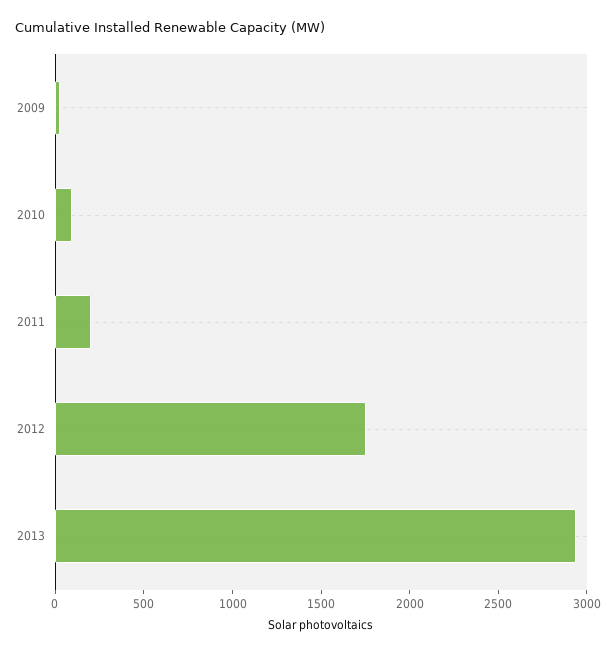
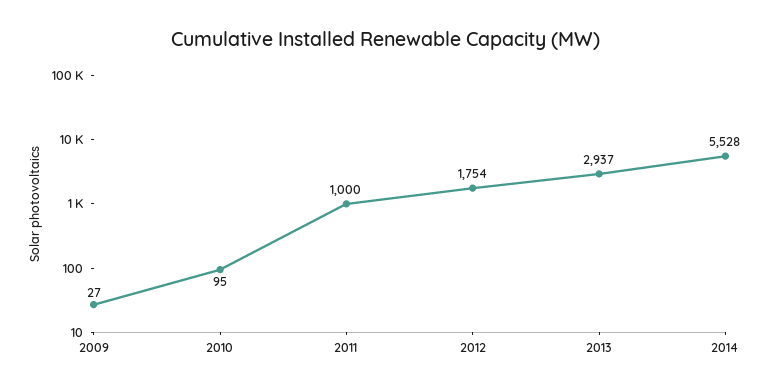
2011: 200 -> 1000
2014: none -> 5528

